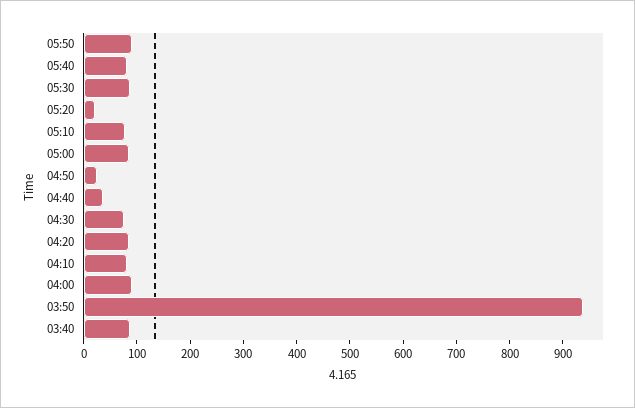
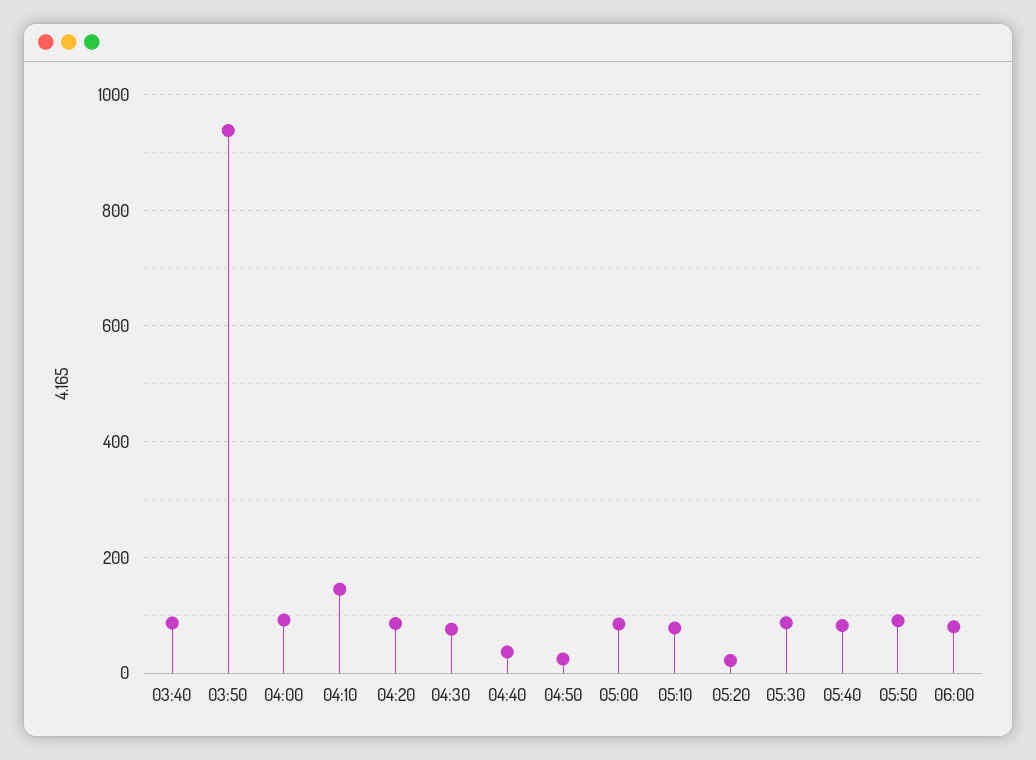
04:10: 80 -> 140
06:00: none -> 80

